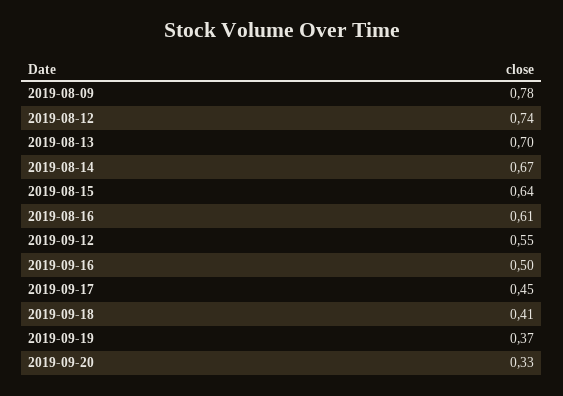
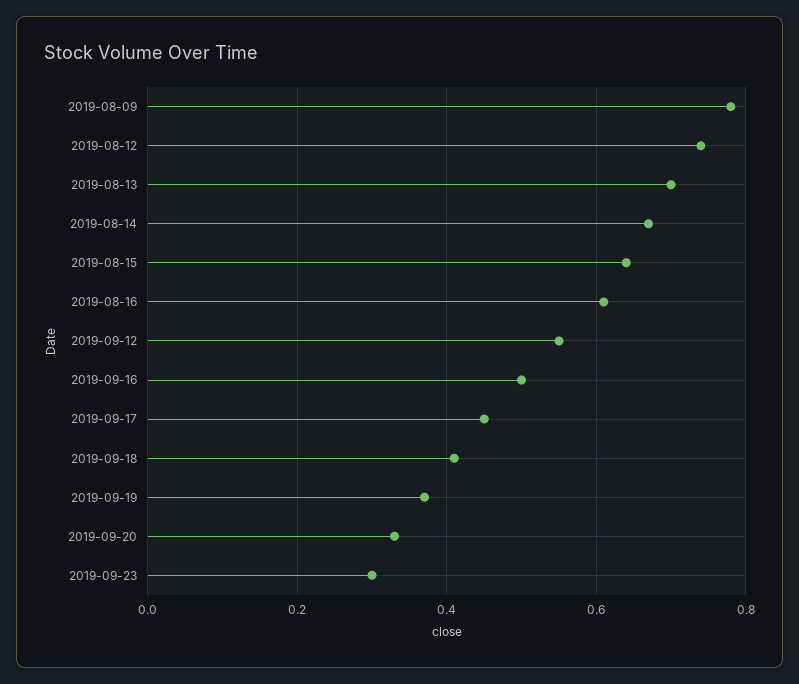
2019-09-23: none -> 0.3

